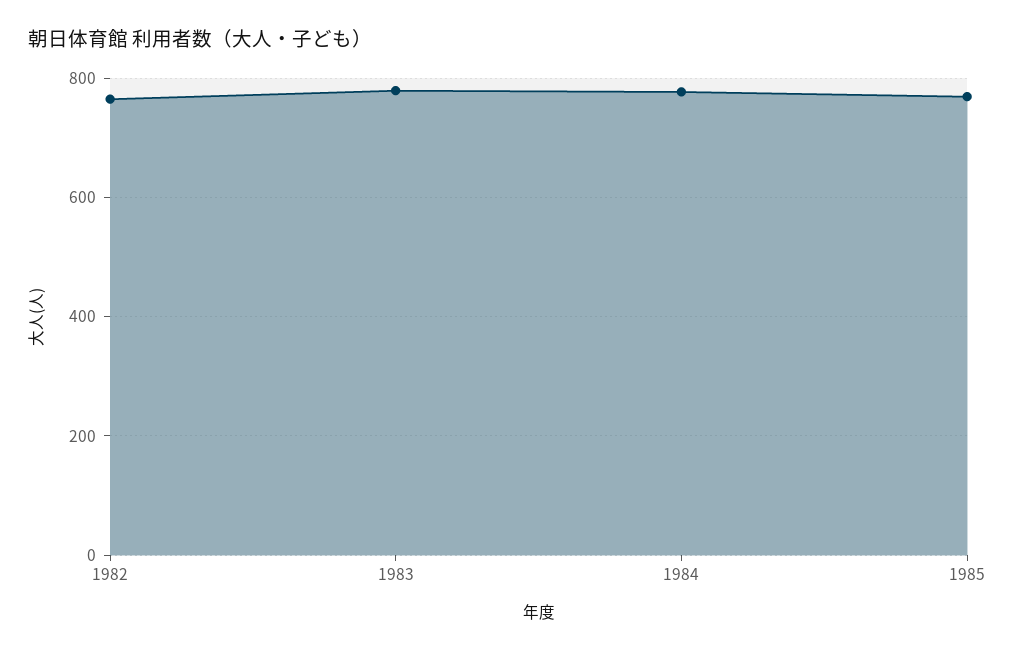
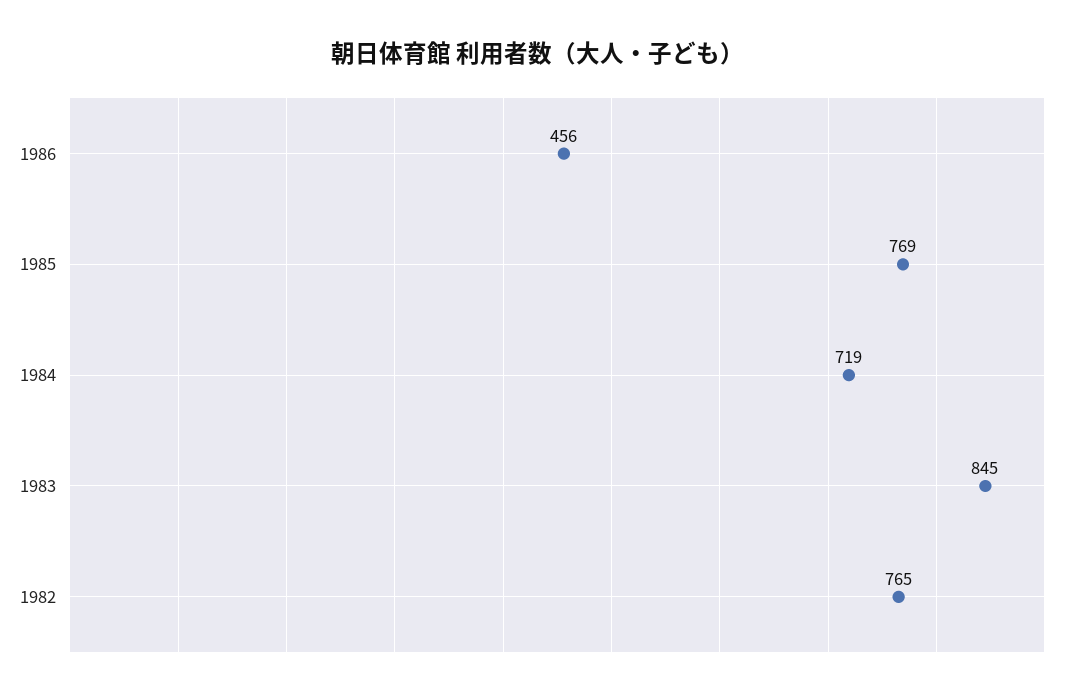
1983: 780 -> 845
1984: 780 -> 719
1986: none -> 456

